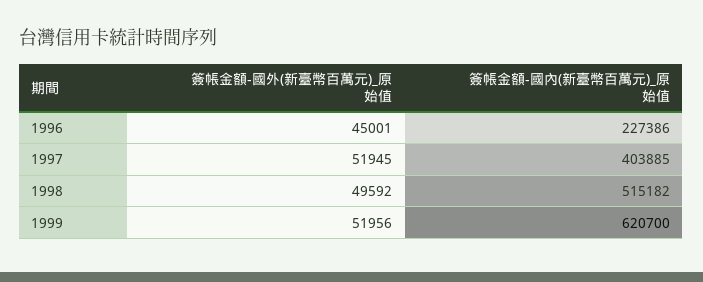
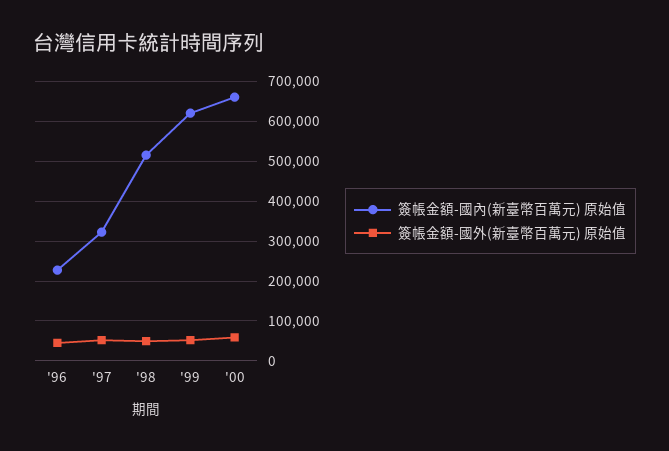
簽帳金額-國內(新臺幣百萬元)_原始值, 1997: 403885 -> 320000
簽帳金額-國內(新臺幣百萬元)_原始值, '00: none -> 660000
簽帳金額-國外(新臺幣百萬元)_原始值, '00: none -> 60000

